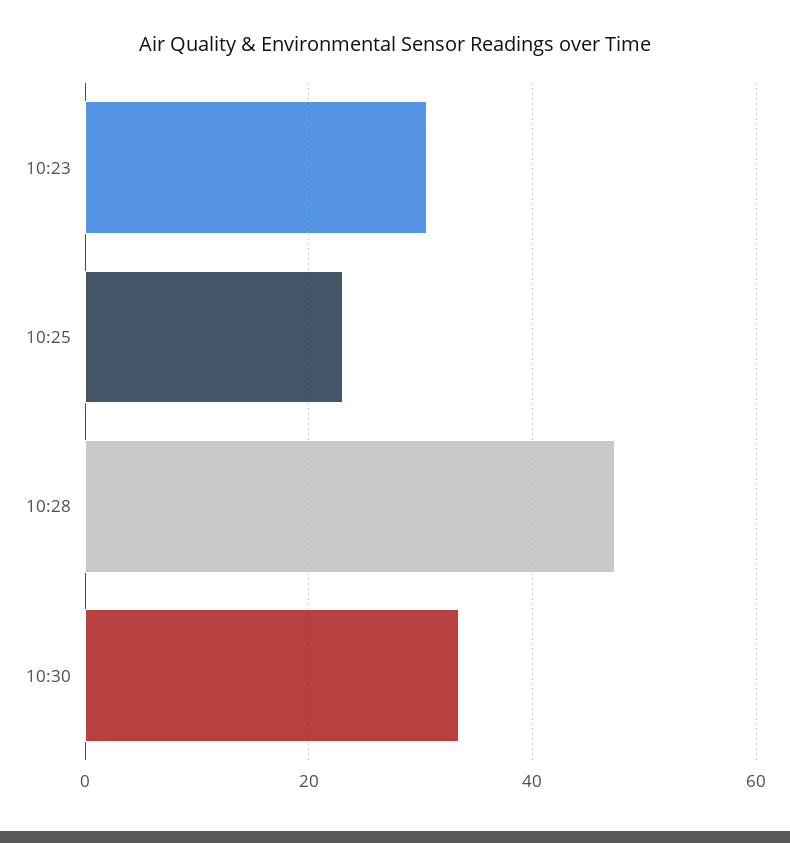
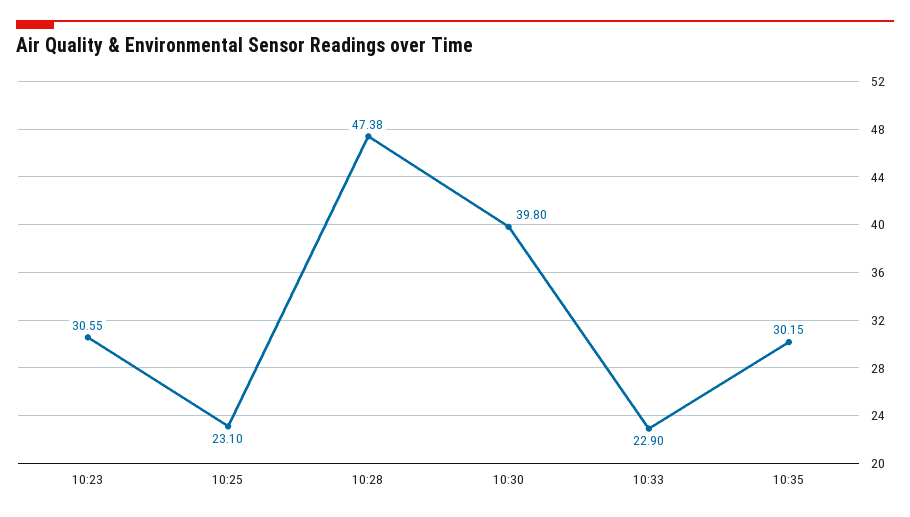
10:30: 34 -> 39.8
10:33: none -> 22.9
10:35: none -> 30.15

